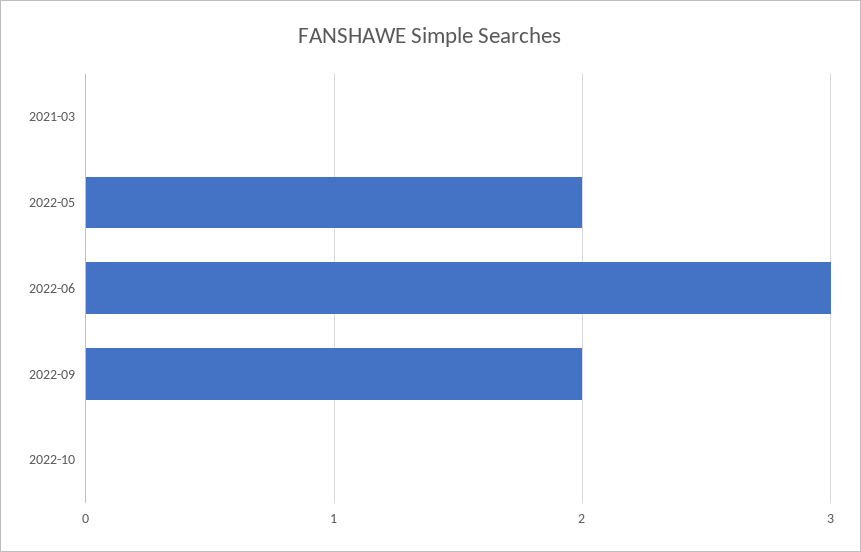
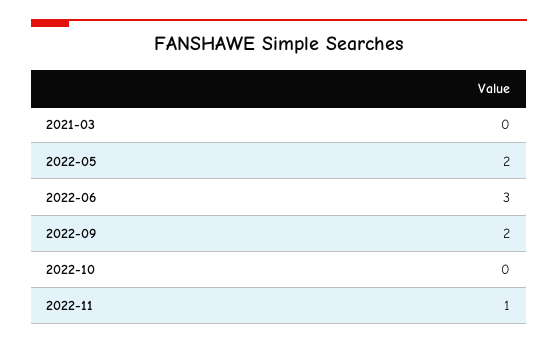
2022-11: none -> 1

